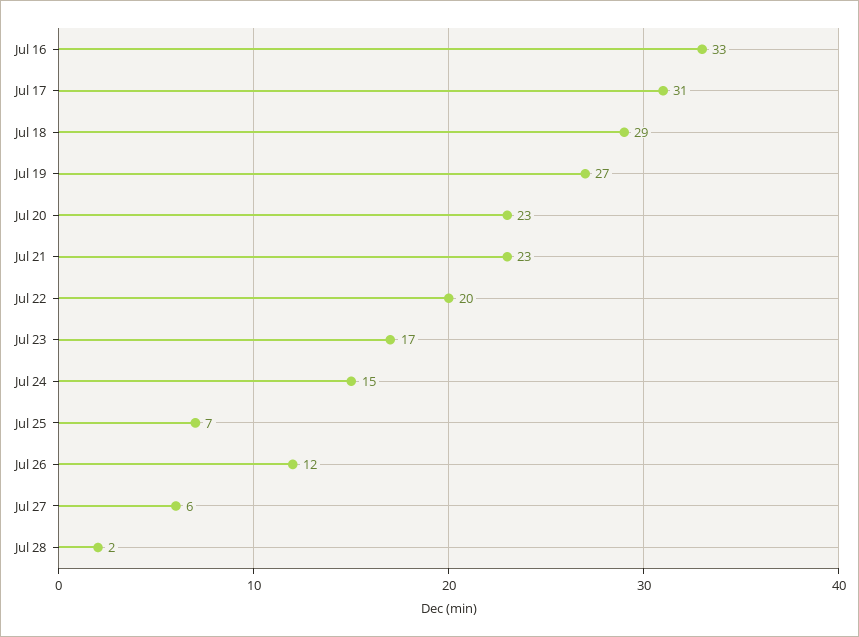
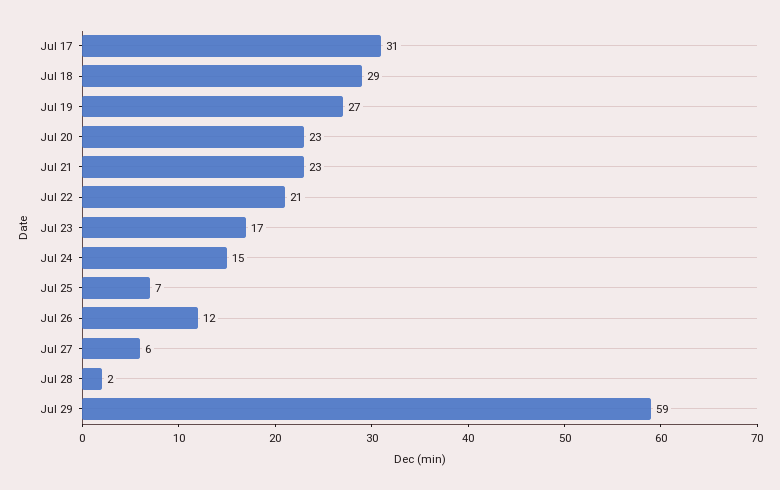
Jul 16: 33 -> none
Jul 22: 20 -> 21
Jul 29: none -> 59

